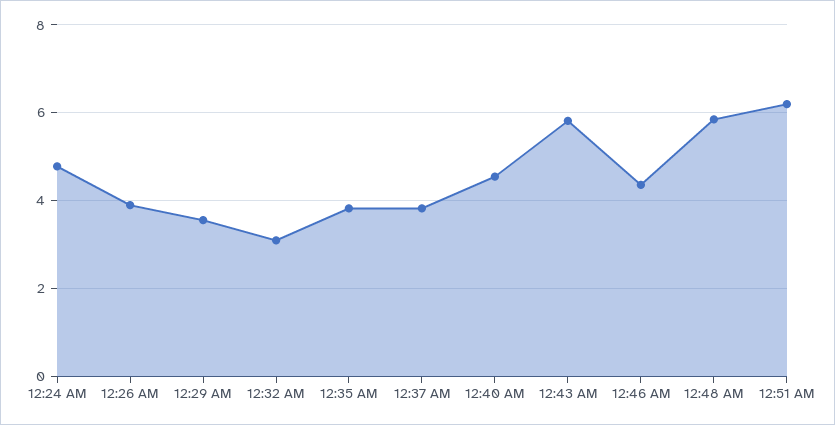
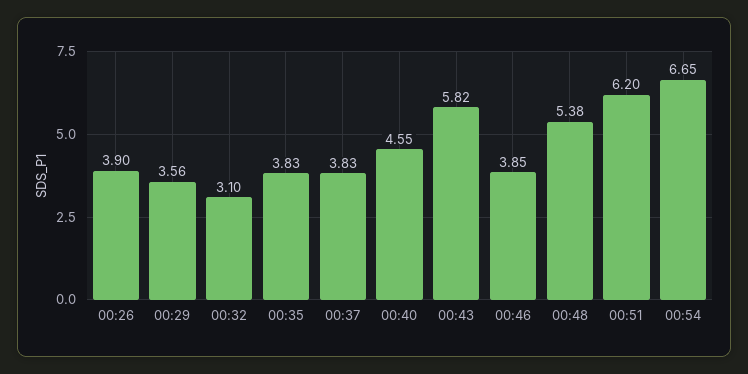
12:24 AM: 4.8 -> none
12:46 AM: 4.4 -> 3.85
12:48 AM: 5.8 -> 5.38
00:54: none -> 6.65

